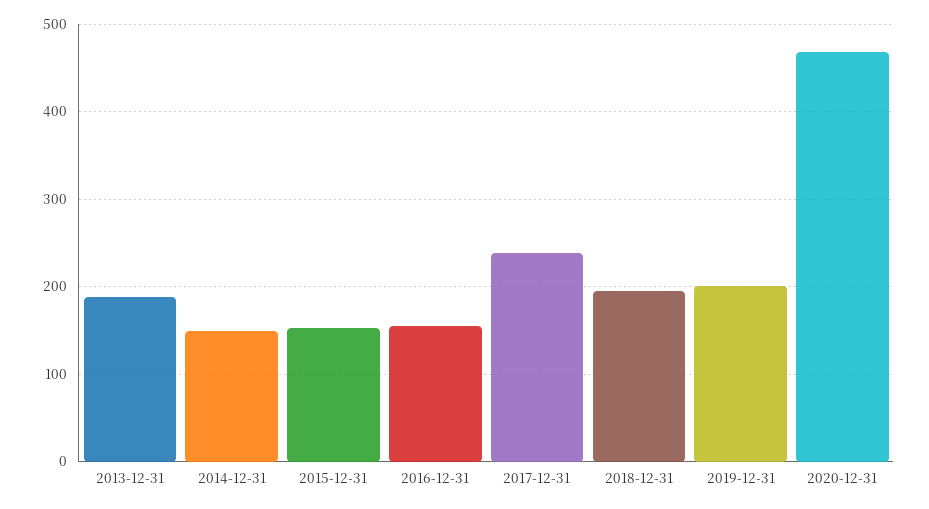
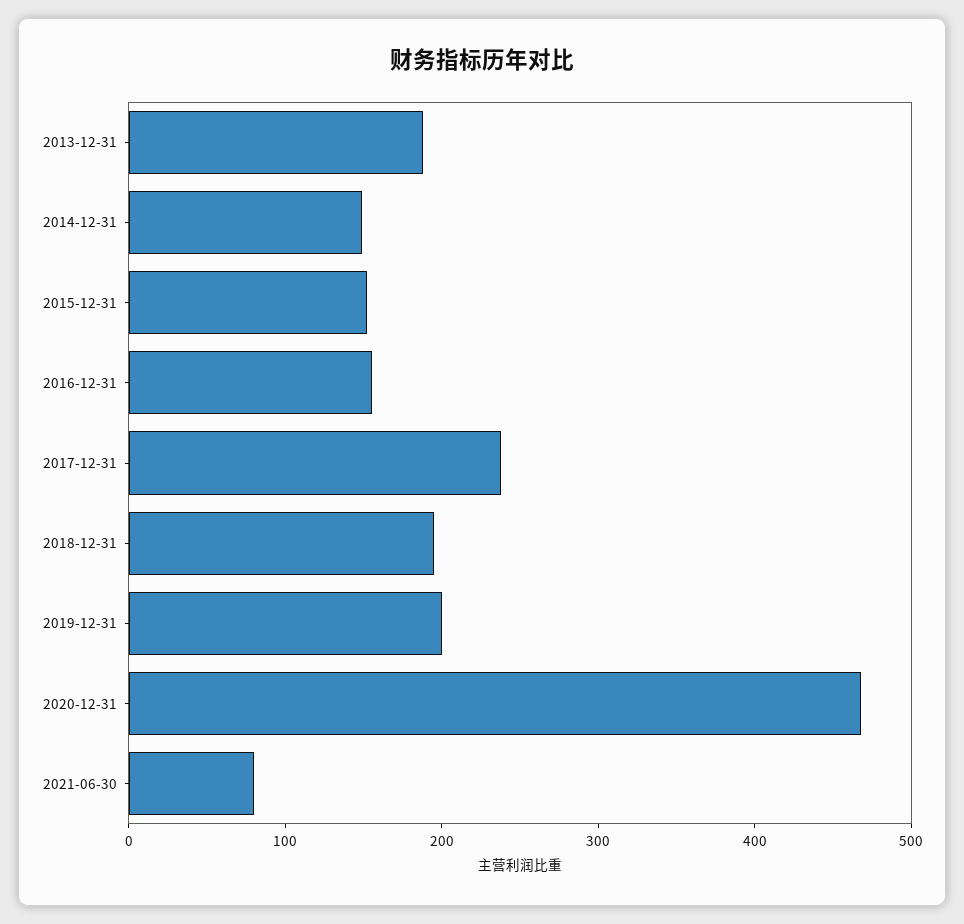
2021-06-30: none -> 80

